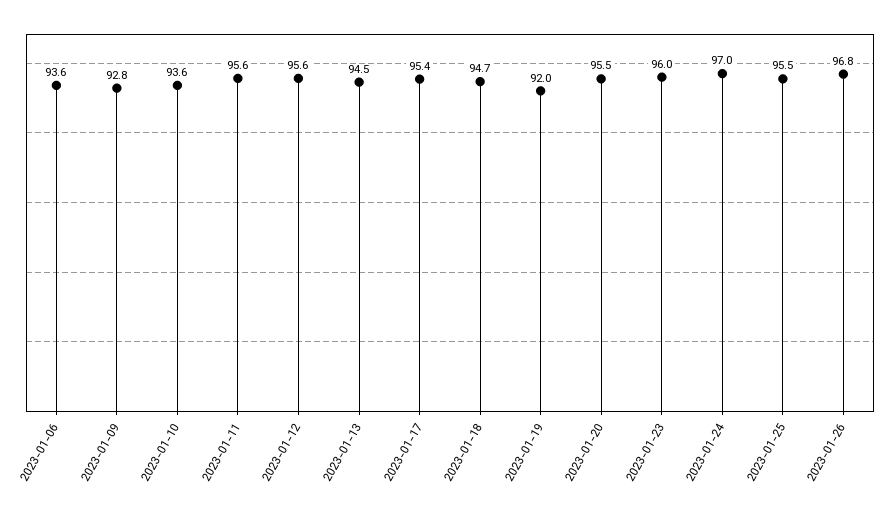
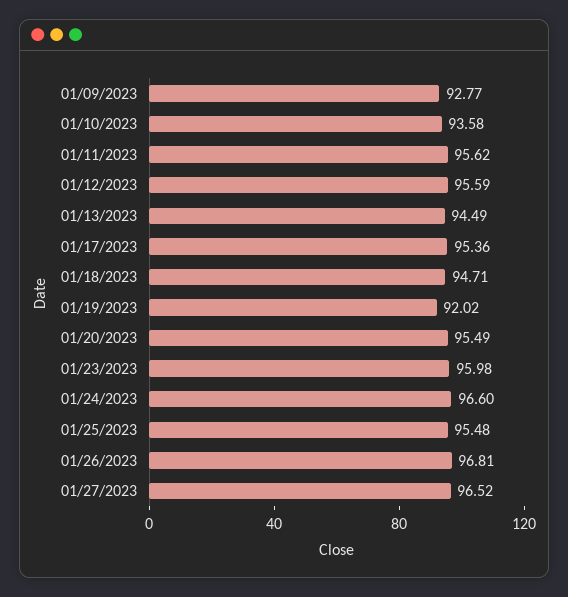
2023-01-06: 93.6 -> none
2023-01-24: 97 -> 96.6
01/27/2023: none -> 96.52

